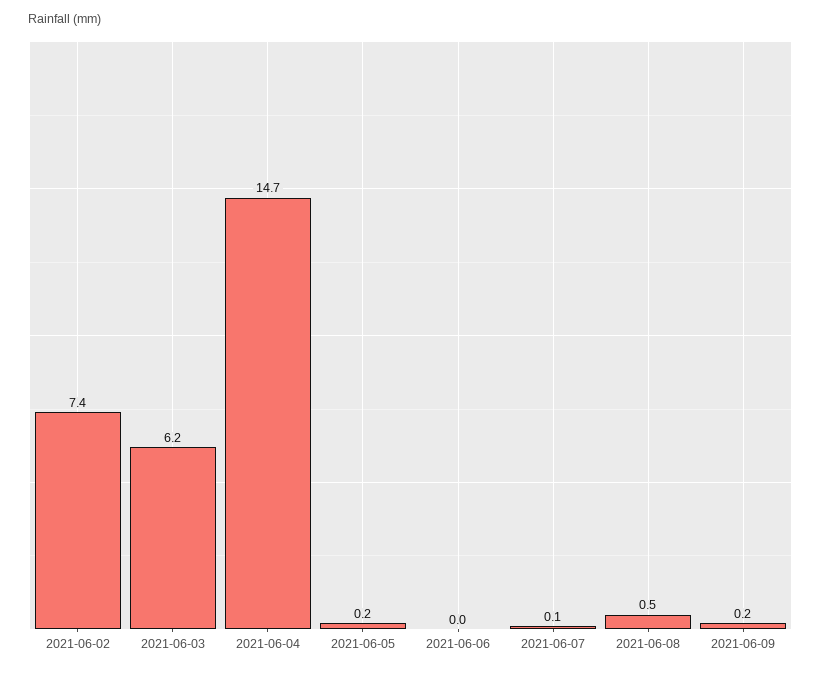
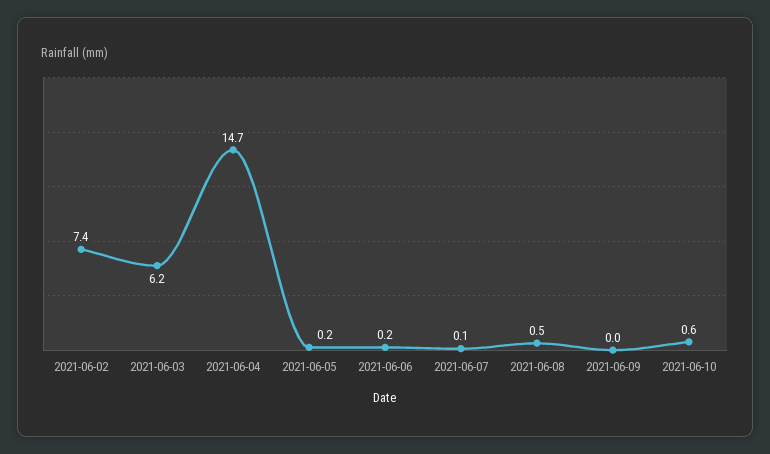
2021-06-06: 0 -> 0.2
2021-06-09: 0.2 -> 0
2021-06-10: none -> 0.6

